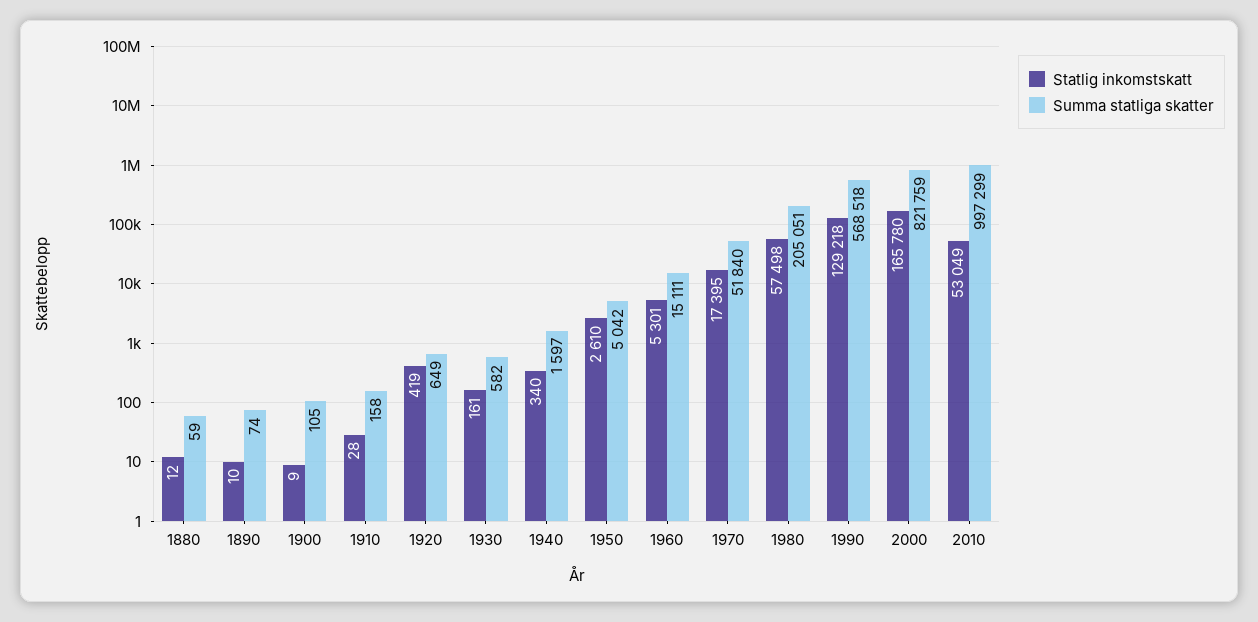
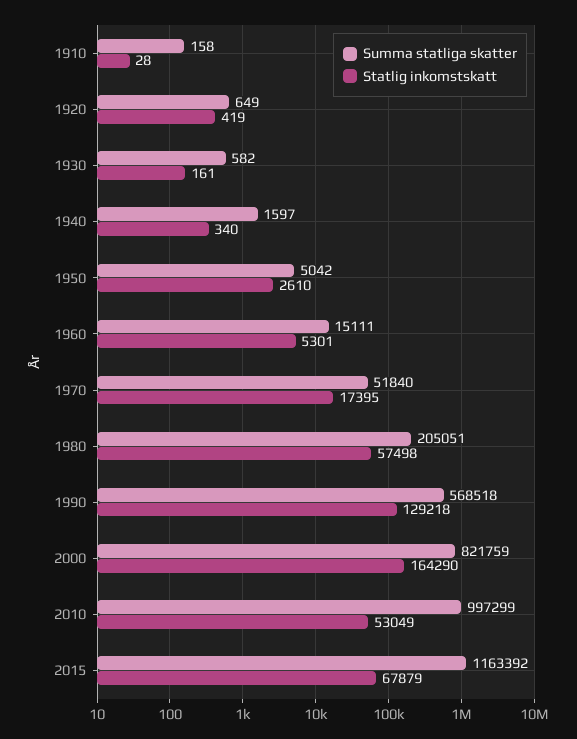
Statlig inkomstskatt, 1880: 12 -> none
Summa statliga skatter, 1880: 59 -> none
Statlig inkomstskatt, 1890: 10 -> none
Summa statliga skatter, 1890: 74 -> none
Statlig inkomstskatt, 1900: 9 -> none
Summa statliga skatter, 1900: 105 -> none
Statlig inkomstskatt, 2000: 165780 -> 164290
Summa statliga skatter, 2015: none -> 1163392
Statlig inkomstskatt, 2015: none -> 67879

